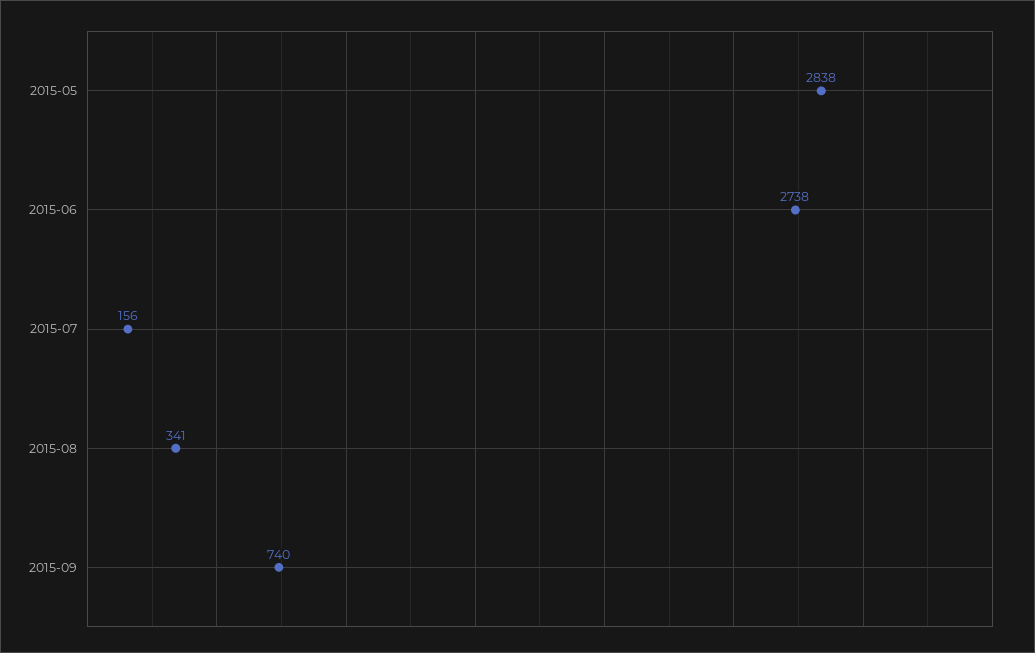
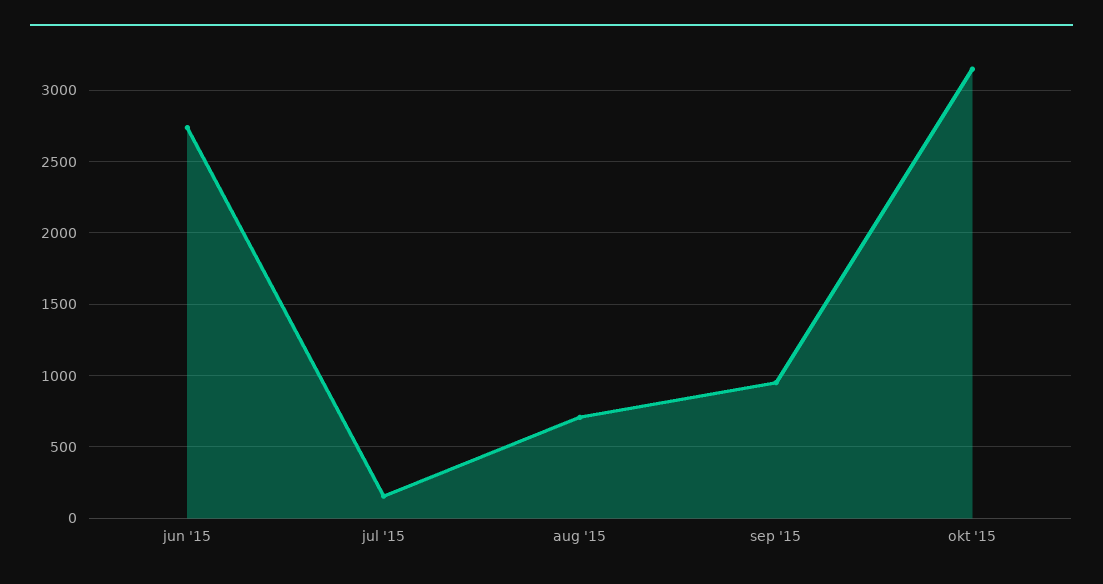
2015-05: 2838 -> none
2015-08: 341 -> 700
2015-09: 740 -> 950
okt '15: none -> 3150

